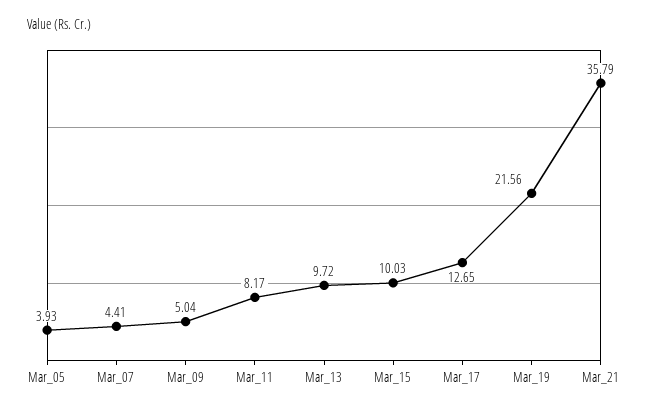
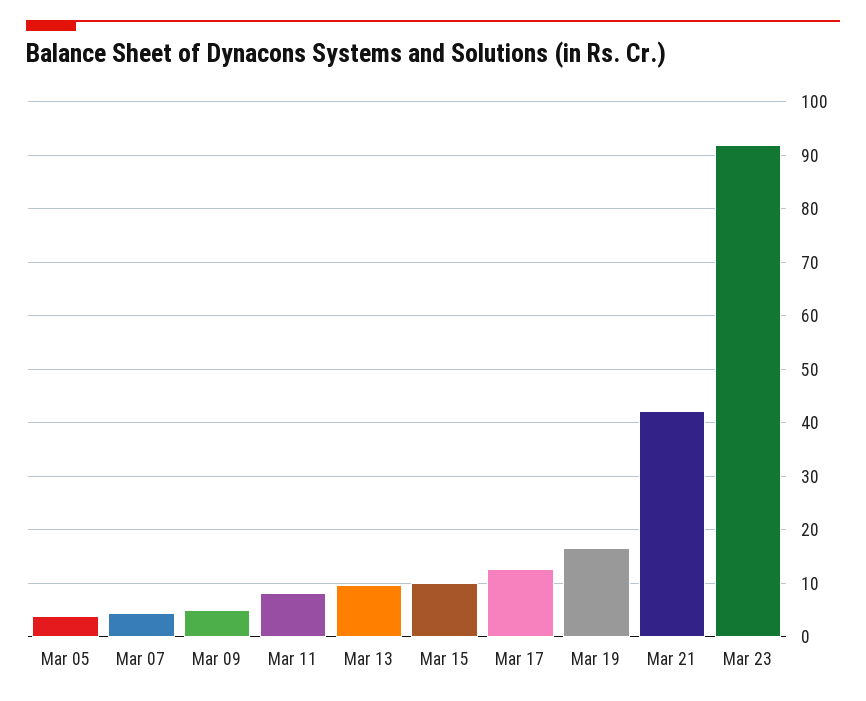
Mar_19: 21.56 -> 16
Mar_21: 35.79 -> 42
Mar 23: none -> 92

